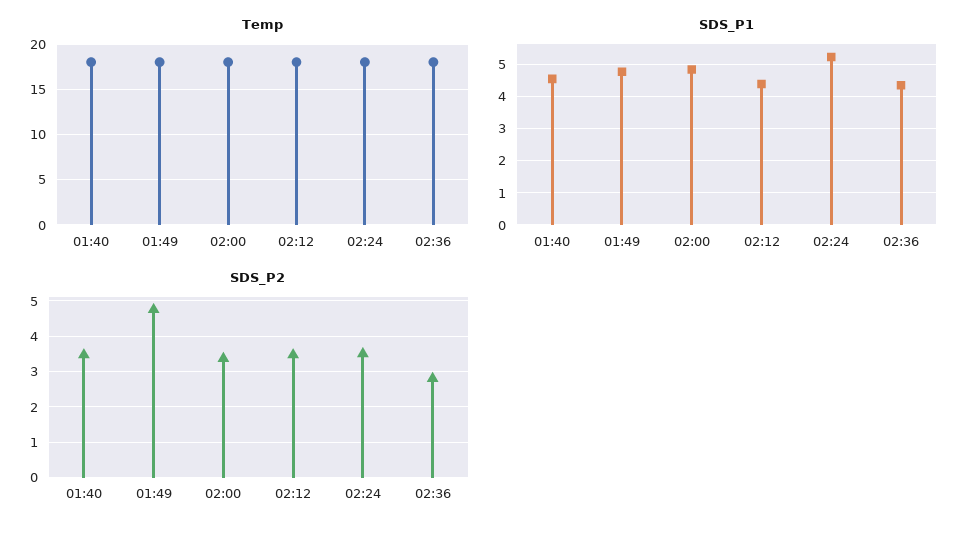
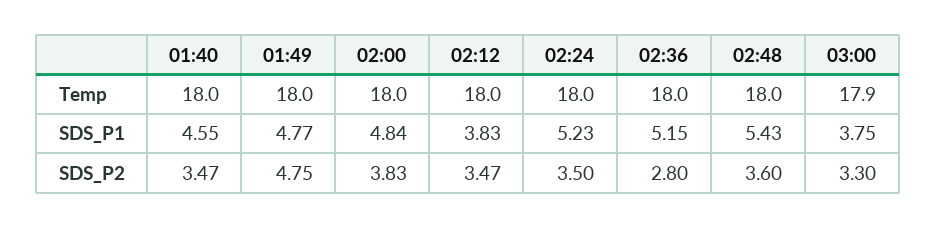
SDS_P1, 02:12: 4.4 -> 3.83
SDS_P1, 02:36: 4.4 -> 5.15
SDS_P2, 02:00: 3.4 -> 3.83
Temp, 02:48: none -> 18
Temp, 03:00: none -> 17.9
SDS_P1, 02:48: none -> 5.43
SDS_P1, 03:00: none -> 3.75
SDS_P2, 02:48: none -> 3.6
SDS_P2, 03:00: none -> 3.3

